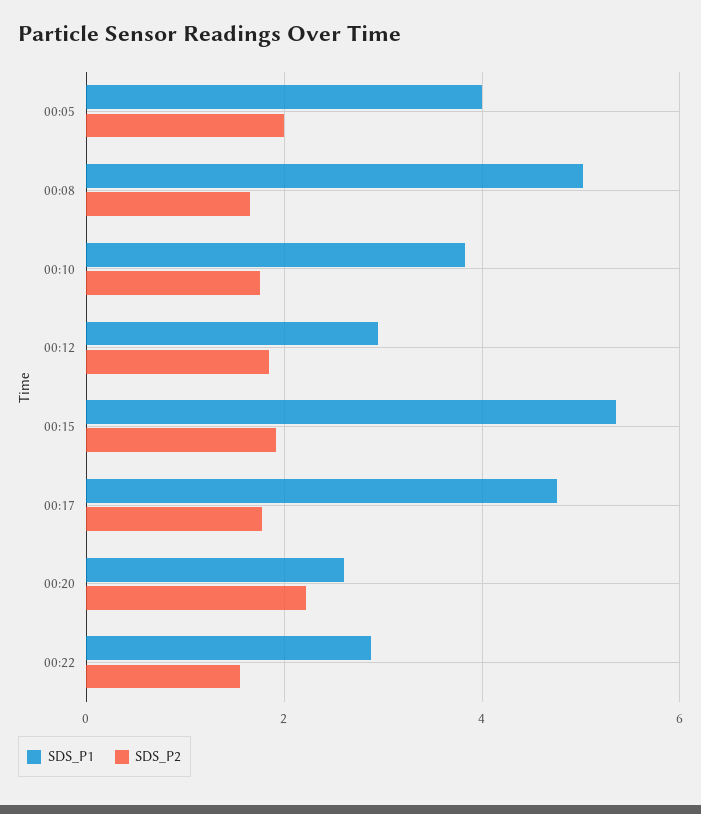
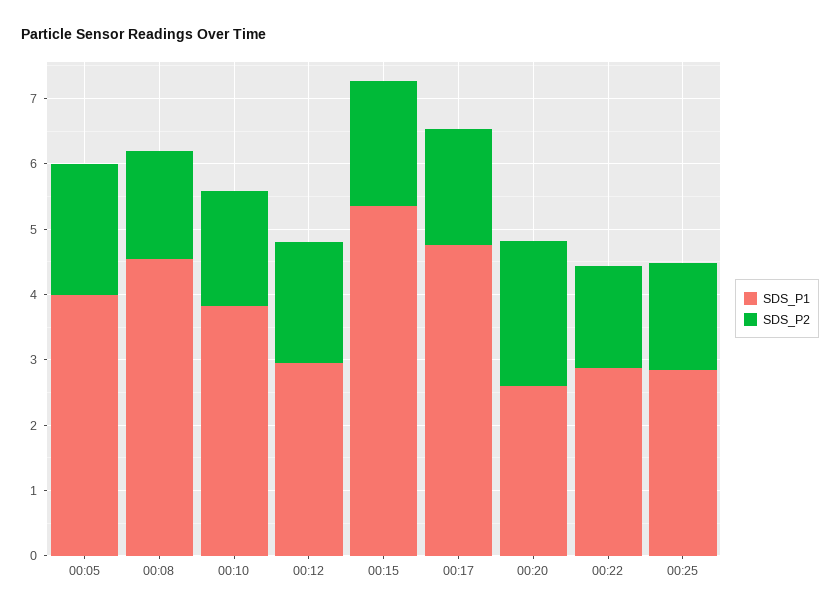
SDS_P1, 00:08: 5 -> 4.6
SDS_P1, 00:25: none -> 2.8
SDS_P2, 00:25: none -> 1.6

